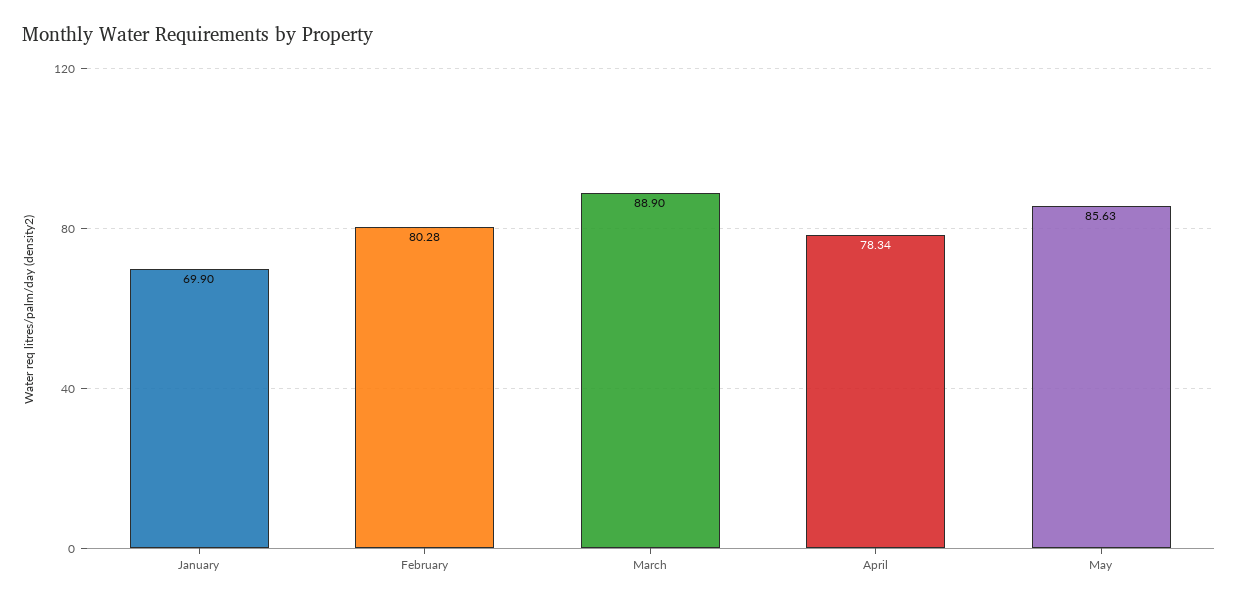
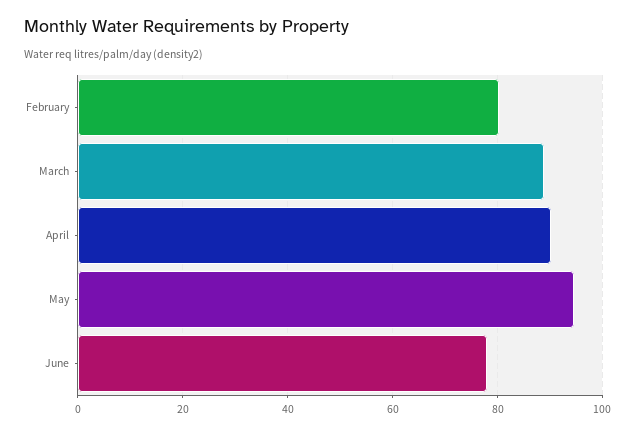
January: 69.9 -> none
April: 78.34 -> 90
May: 85.63 -> 94
June: none -> 78

